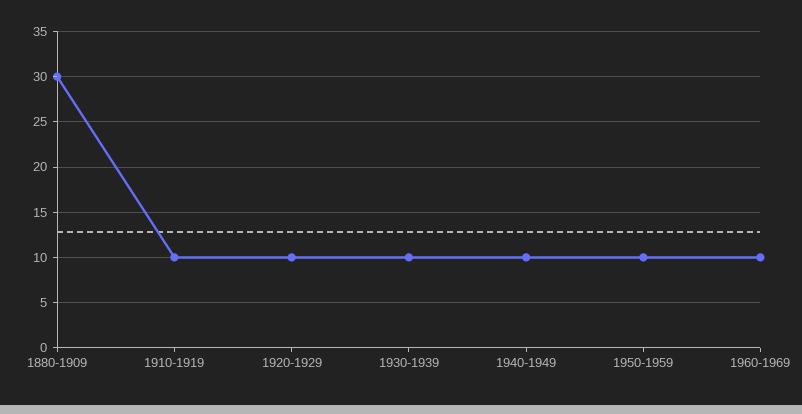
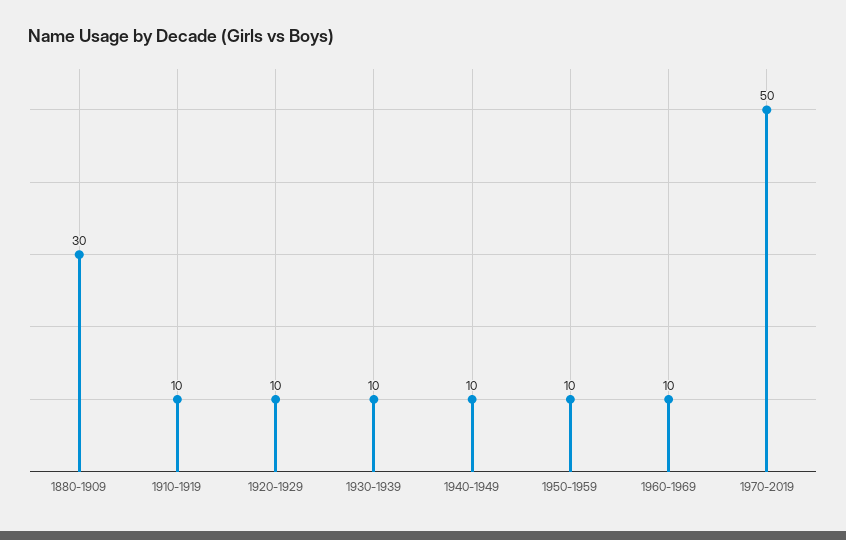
1970-2019: none -> 50

